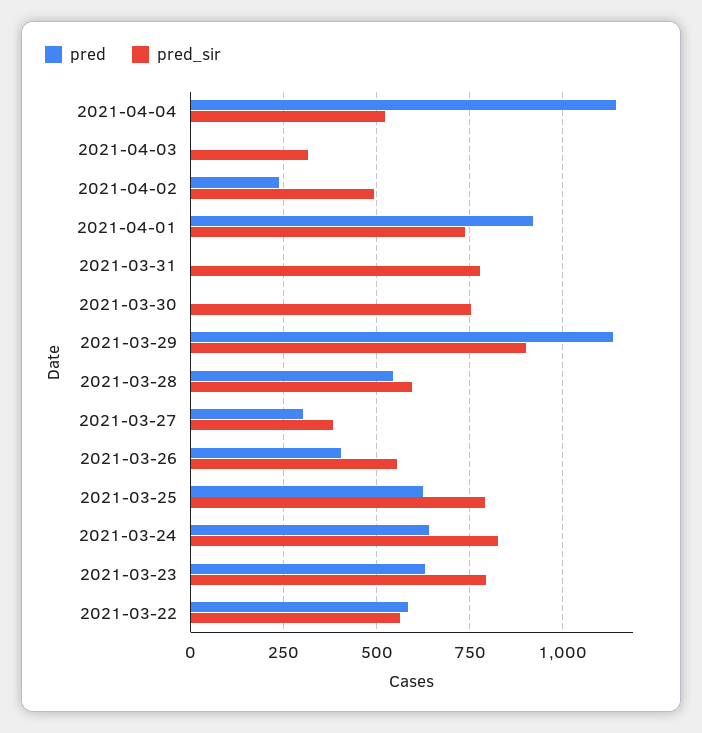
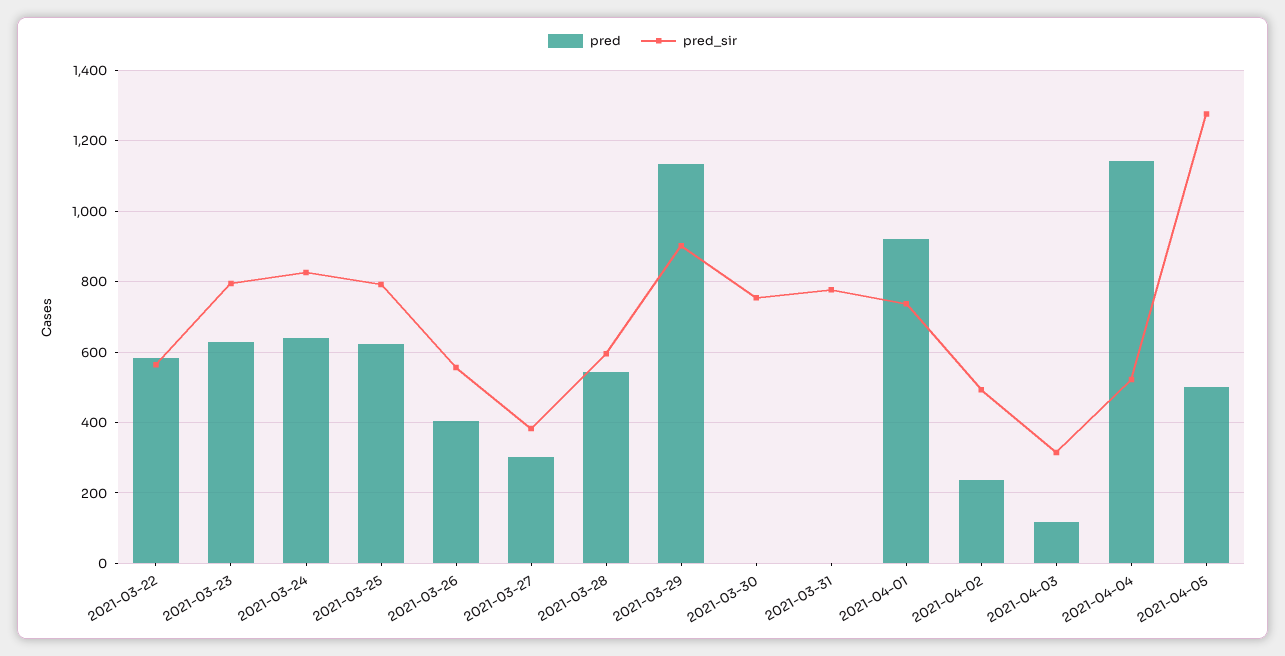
pred, 2021-04-03: 0 -> 120
pred, 2021-04-05: none -> 500
pred_sir, 2021-04-05: none -> 1280

